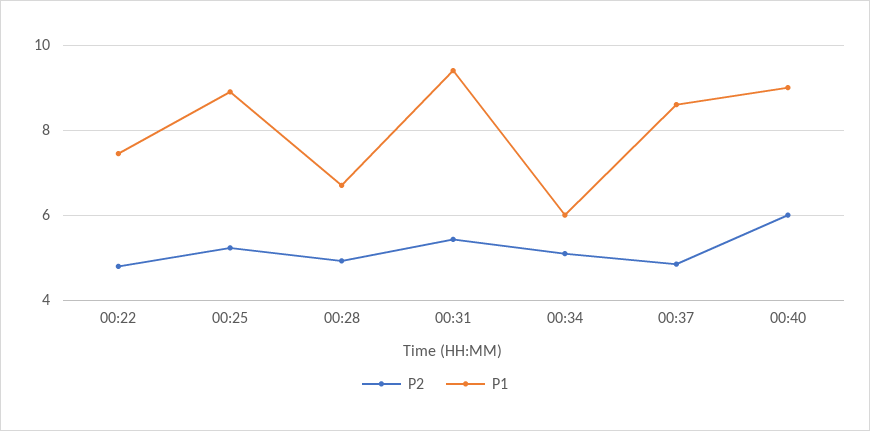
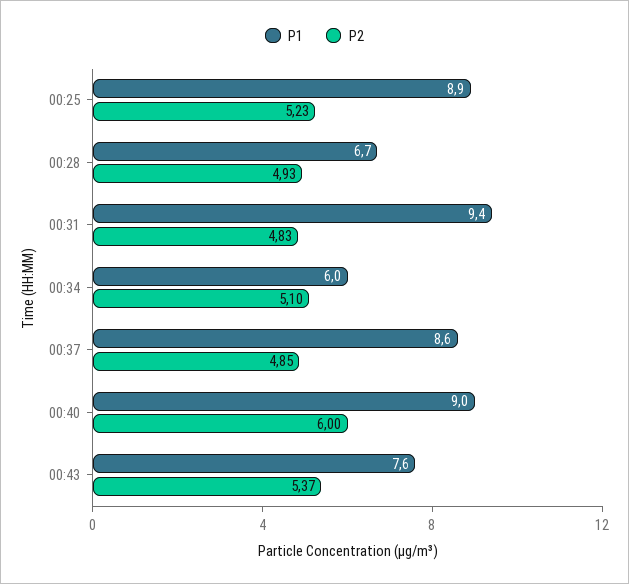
P2, 00:22: 4.8 -> none
P1, 00:22: 7.4 -> none
P2, 00:31: 5.4 -> 4.83
P1, 00:43: none -> 7.6
P2, 00:43: none -> 5.37

